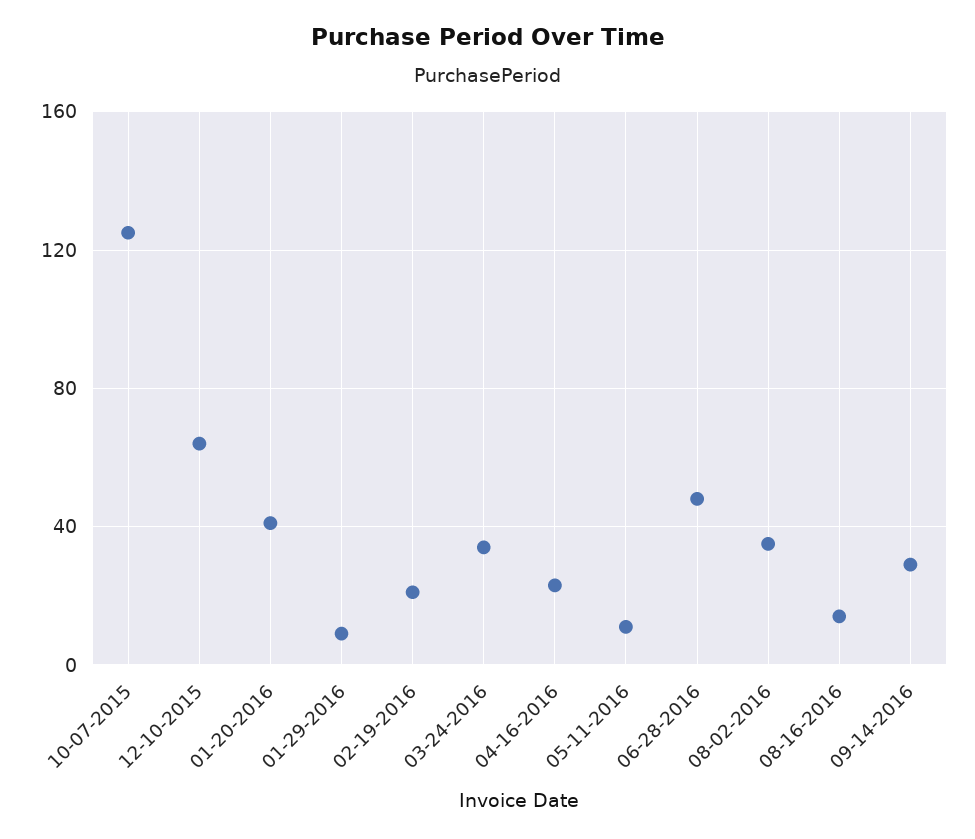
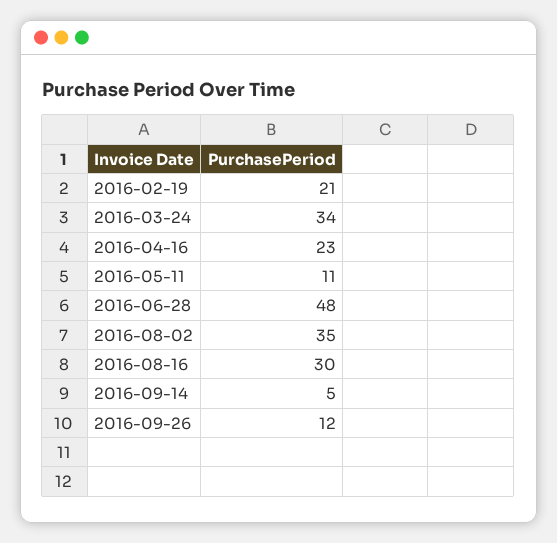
10-07-2015: 125 -> none
12-10-2015: 65 -> none
01-20-2016: 40 -> none
01-29-2016: 10 -> none
08-16-2016: 15 -> 30
09-14-2016: 30 -> 5
2016-09-26: none -> 12

